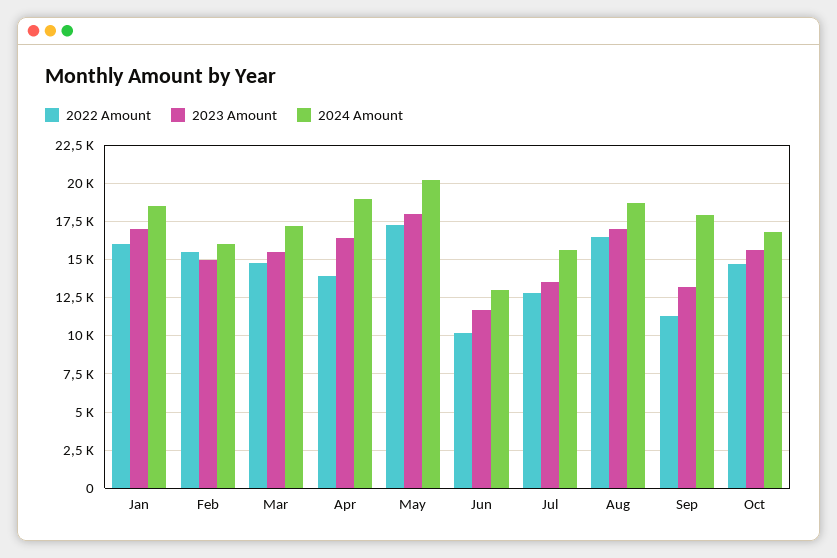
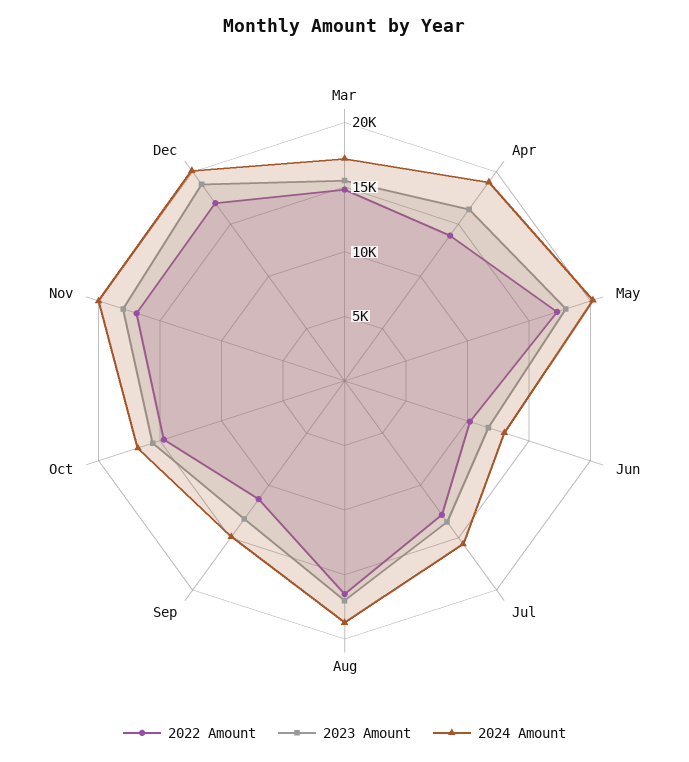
2022 Amount, Jan: 16000 -> none
2023 Amount, Jan: 17000 -> none
2024 Amount, Jan: 18500 -> none
2022 Amount, Feb: 15500 -> none
2023 Amount, Feb: 15000 -> none
2024 Amount, Feb: 16000 -> none
2024 Amount, Sep: 18000 -> 15000
2022 Amount, Nov: none -> 17000
2023 Amount, Nov: none -> 18000
2024 Amount, Nov: none -> 20000
2022 Amount, Dec: none -> 17000
2023 Amount, Dec: none -> 19000
2024 Amount, Dec: none -> 20000

